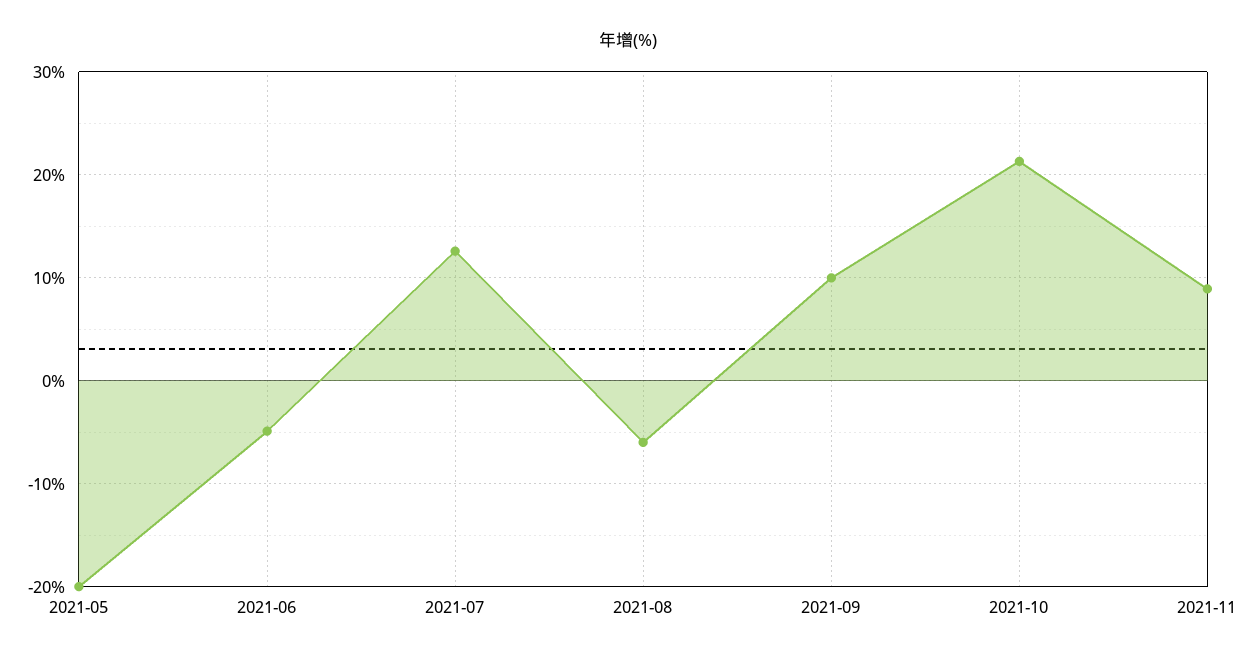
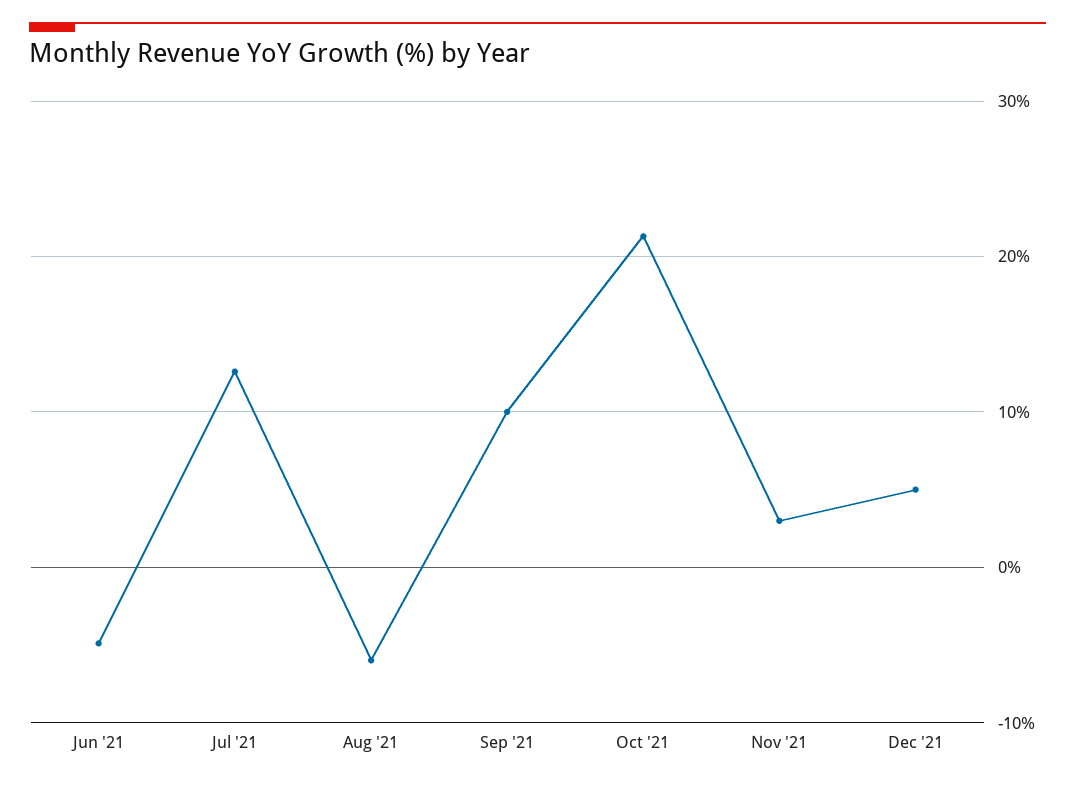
2021-05: -20 -> none
2021-11: 9 -> 3
Dec '21: none -> 5

